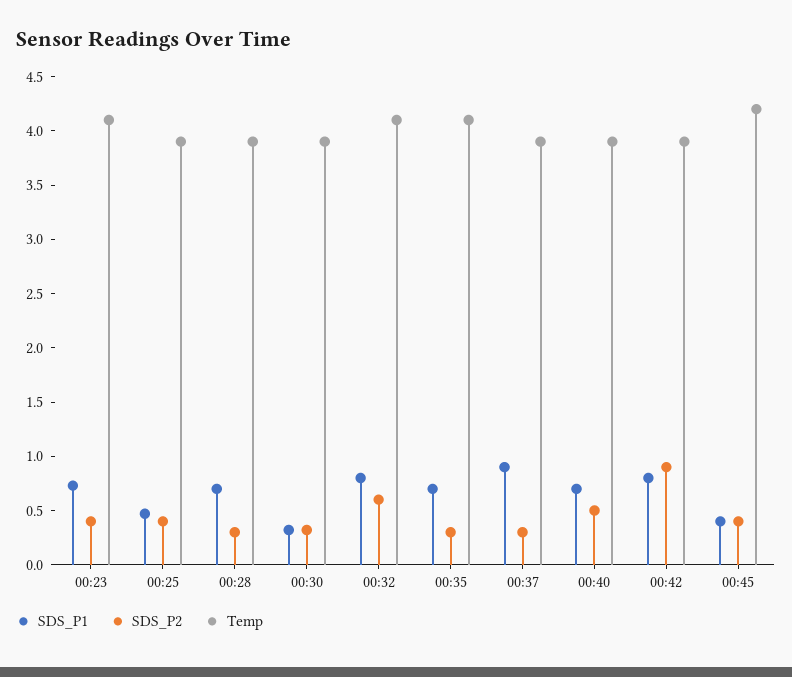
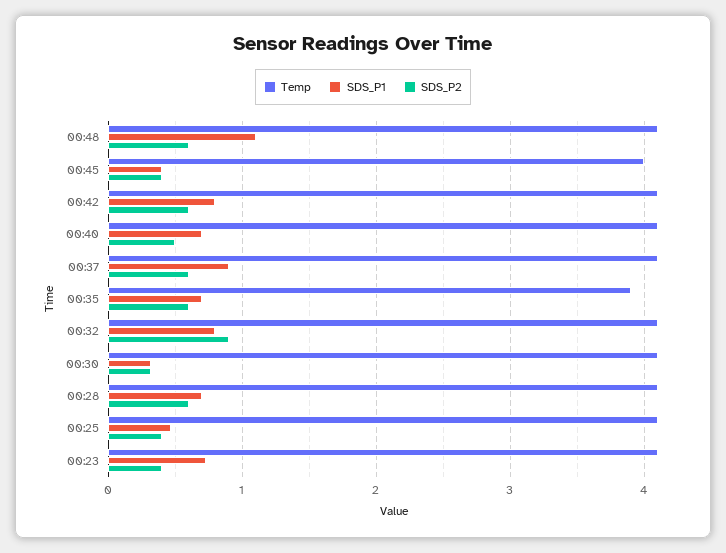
Temp, 00:25: 3.9 -> 4.1
SDS_P2, 00:28: 0.3 -> 0.6
Temp, 00:28: 3.9 -> 4.1
Temp, 00:30: 3.9 -> 4.1
SDS_P2, 00:32: 0.6 -> 0.9
SDS_P2, 00:35: 0.3 -> 0.6
Temp, 00:35: 4.1 -> 3.9
SDS_P2, 00:37: 0.3 -> 0.6
Temp, 00:37: 3.9 -> 4.1
Temp, 00:40: 3.9 -> 4.1
SDS_P2, 00:42: 0.9 -> 0.6
Temp, 00:42: 3.9 -> 4.1
Temp, 00:45: 4.2 -> 4
Temp, 00:48: none -> 4.1
SDS_P1, 00:48: none -> 1.1
SDS_P2, 00:48: none -> 0.6

